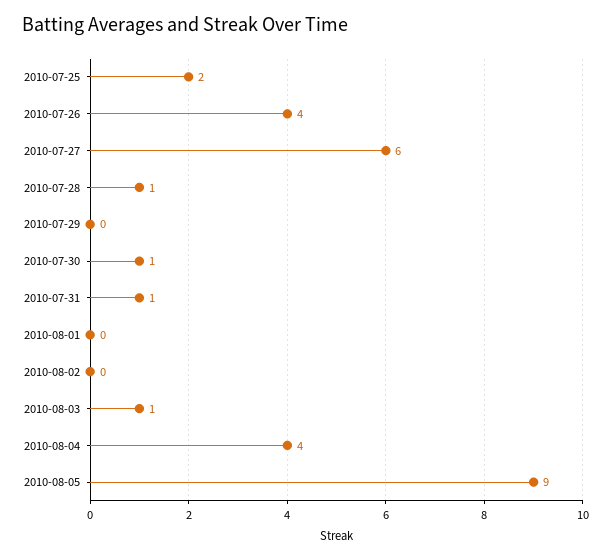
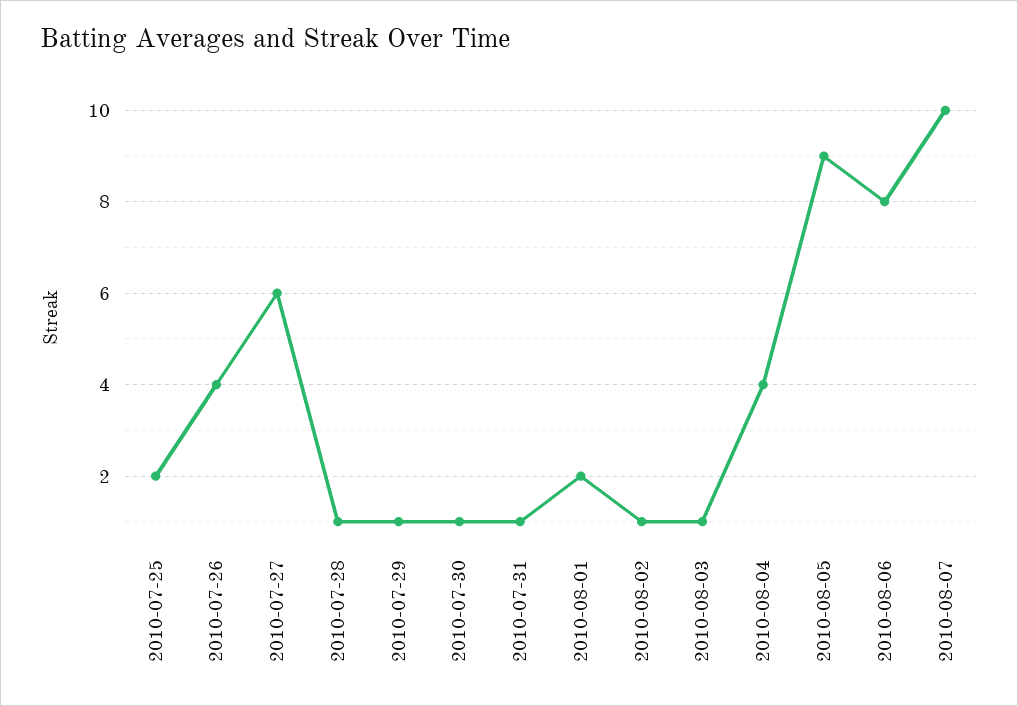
2010-07-29: 0 -> 1
2010-08-01: 0 -> 2
2010-08-02: 0 -> 1
2010-08-06: none -> 8
2010-08-07: none -> 10

